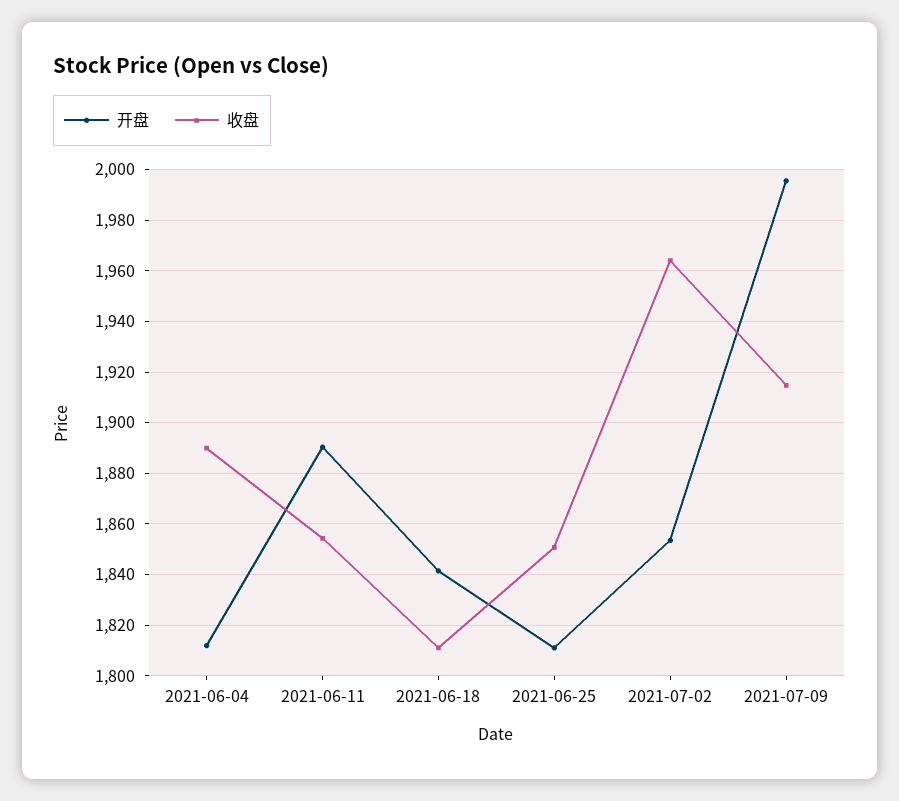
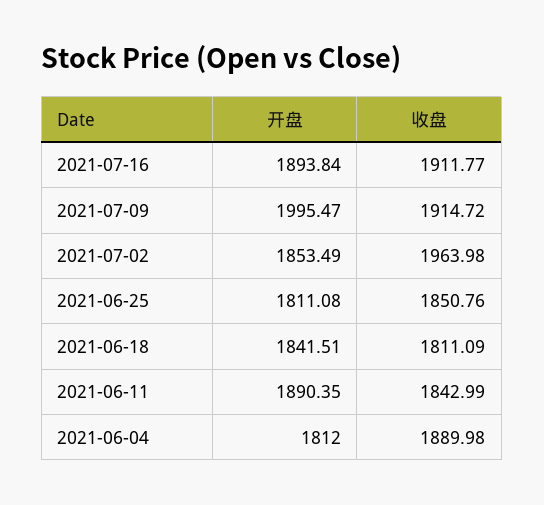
收盘, 2021-06-11: 1855 -> 1842.99
开盘, 2021-07-16: none -> 1893.84
收盘, 2021-07-16: none -> 1911.77

